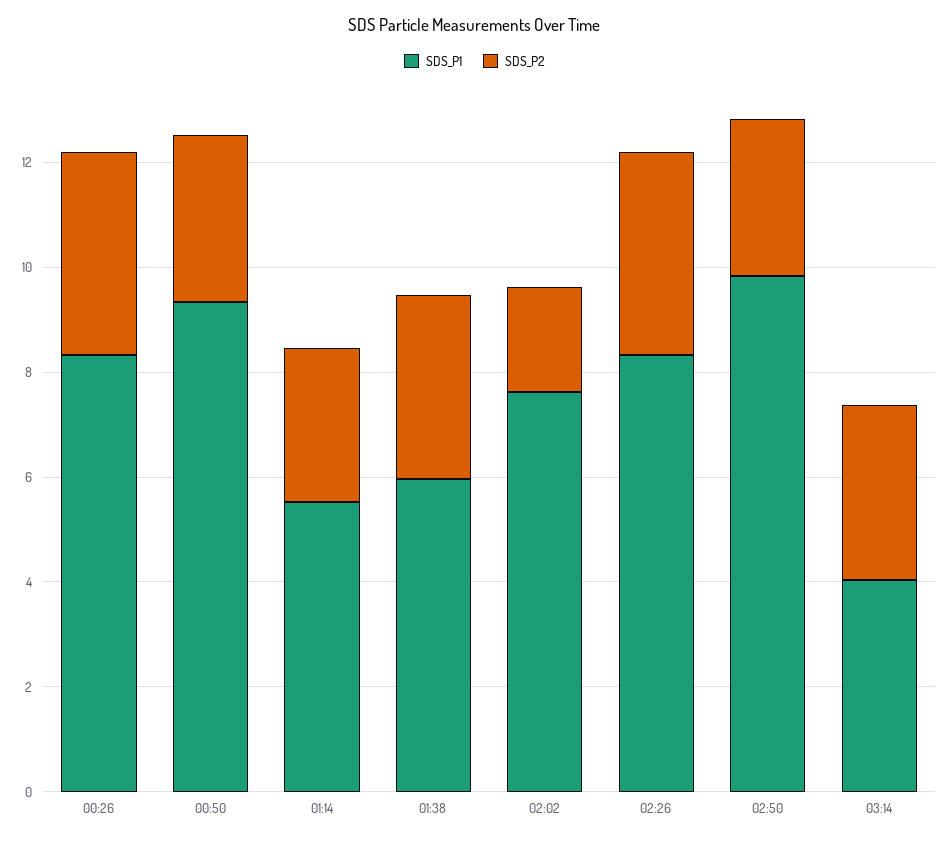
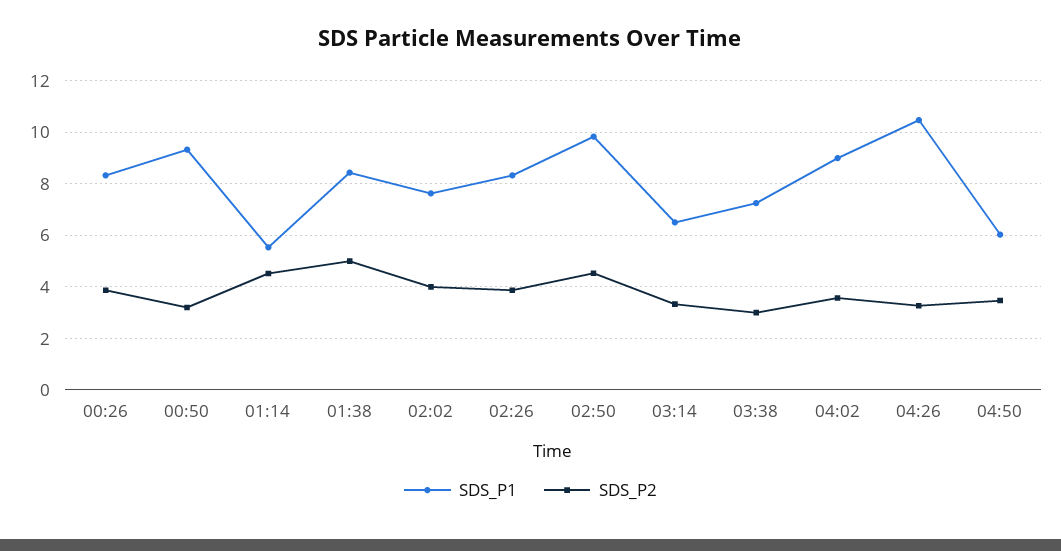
SDS_P2, 01:14: 3 -> 4.5
SDS_P1, 01:38: 6 -> 8.5
SDS_P2, 01:38: 3.5 -> 5
SDS_P2, 02:02: 2 -> 4
SDS_P2, 02:50: 3 -> 4.5
SDS_P1, 03:14: 4 -> 6.5
SDS_P1, 03:38: none -> 7.25
SDS_P2, 03:38: none -> 3
SDS_P1, 04:02: none -> 9
SDS_P2, 04:02: none -> 3.5
SDS_P1, 04:26: none -> 10.5
SDS_P2, 04:26: none -> 3.25
SDS_P1, 04:50: none -> 6
SDS_P2, 04:50: none -> 3.5

